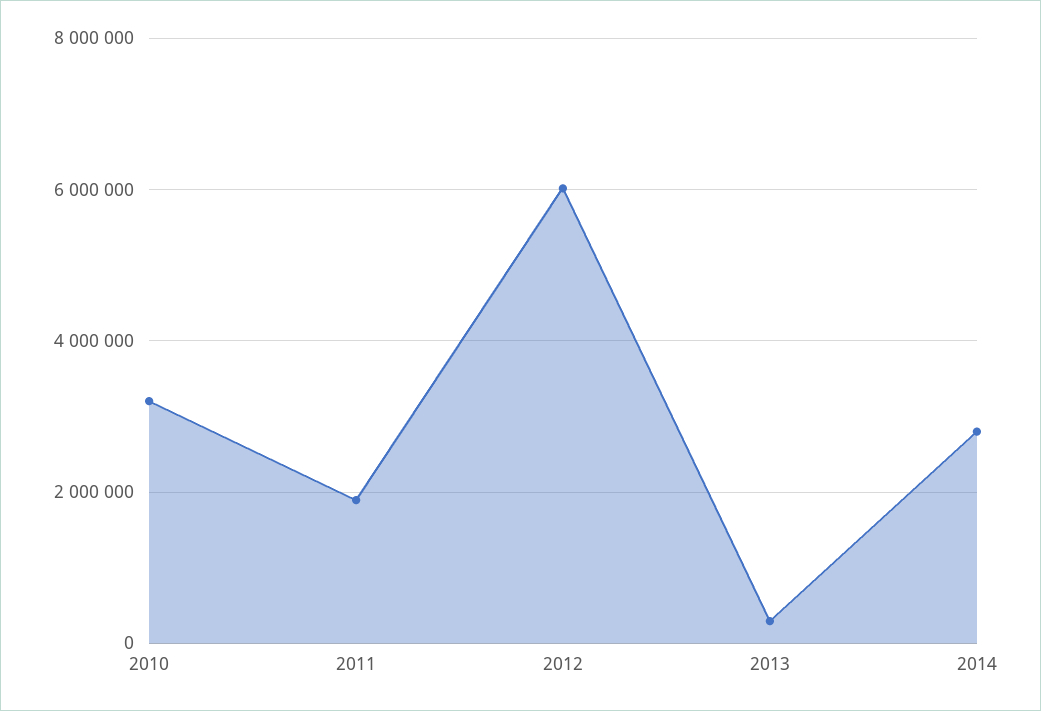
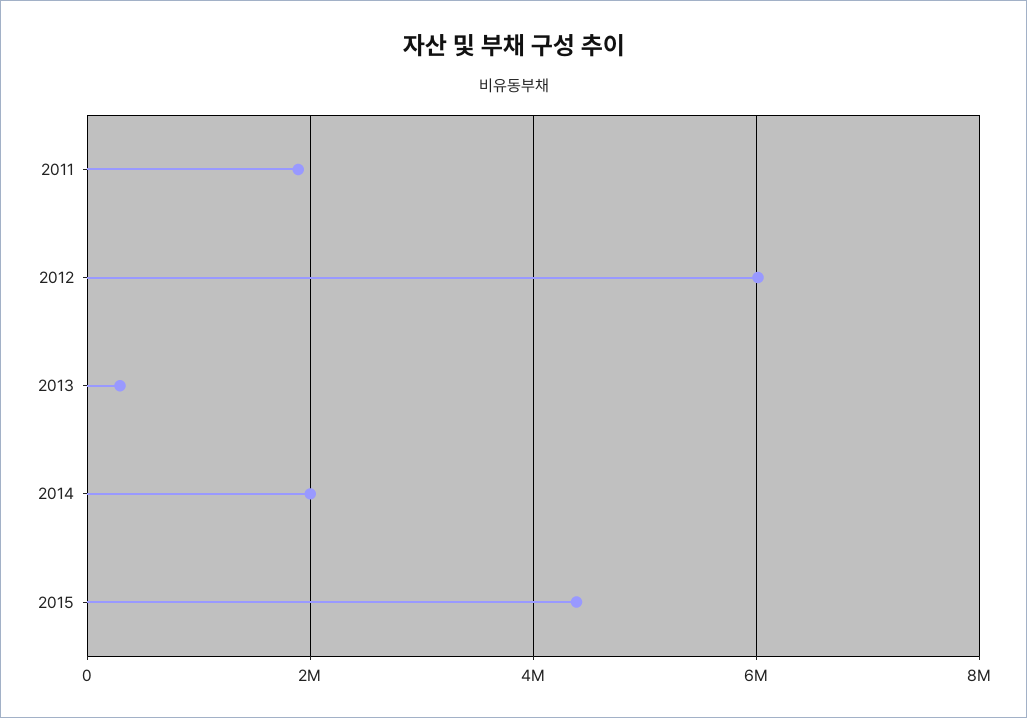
2010: 3200000 -> none
2014: 2800000 -> 2000000
2015: none -> 4400000

